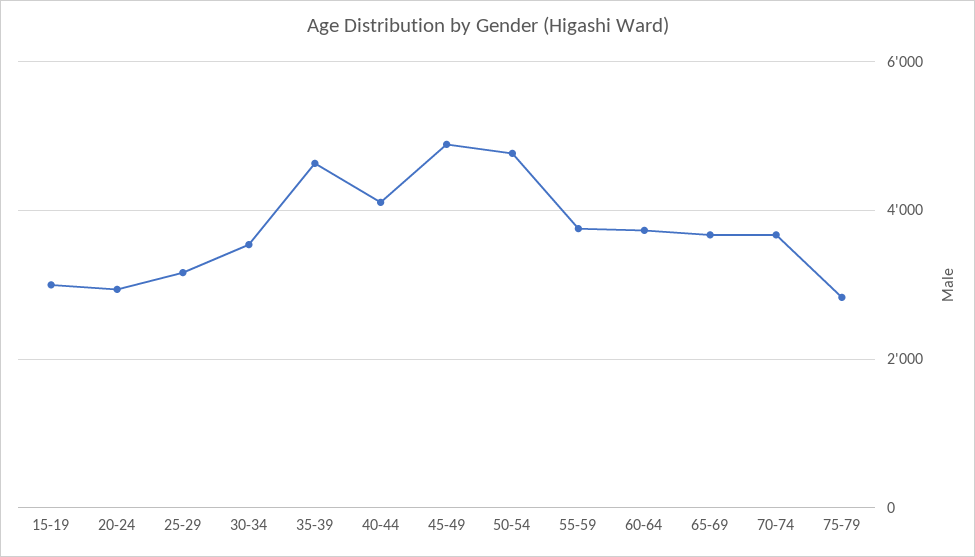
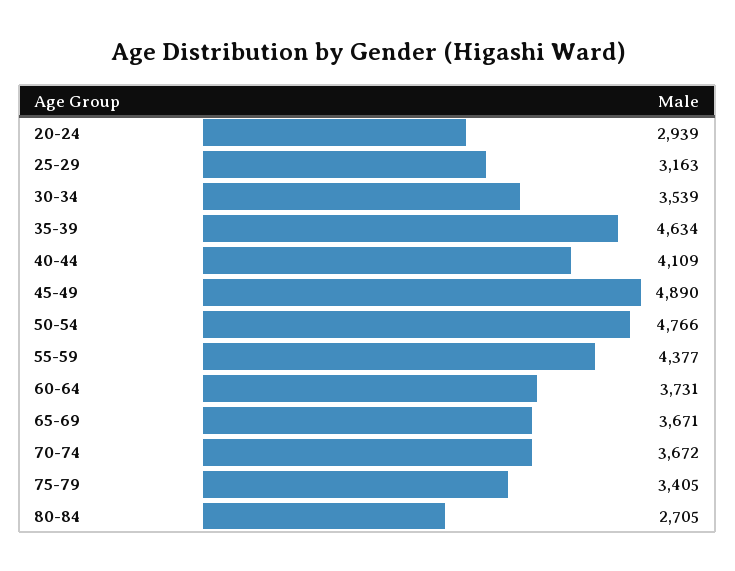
15-19: 3000 -> none
55-59: 3800 -> 4377
75-79: 2800 -> 3405
80-84: none -> 2705

